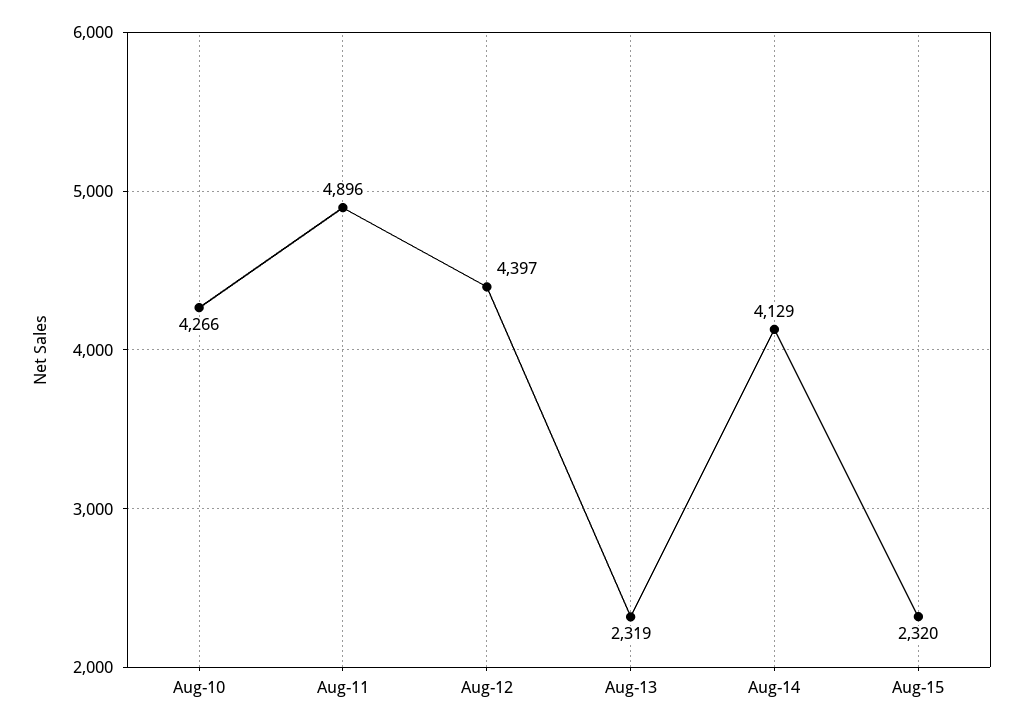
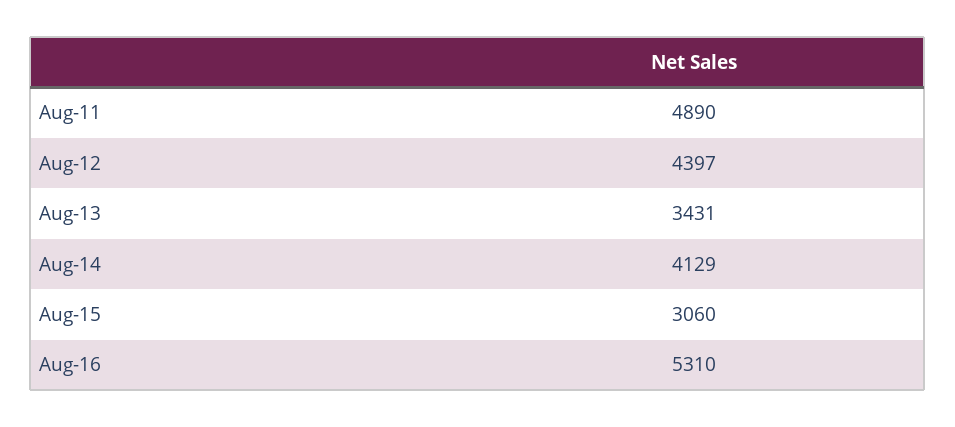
Aug-10: 4266 -> none
Aug-11: 4896 -> 4890
Aug-13: 2319 -> 3431
Aug-15: 2320 -> 3060
Aug-16: none -> 5310

